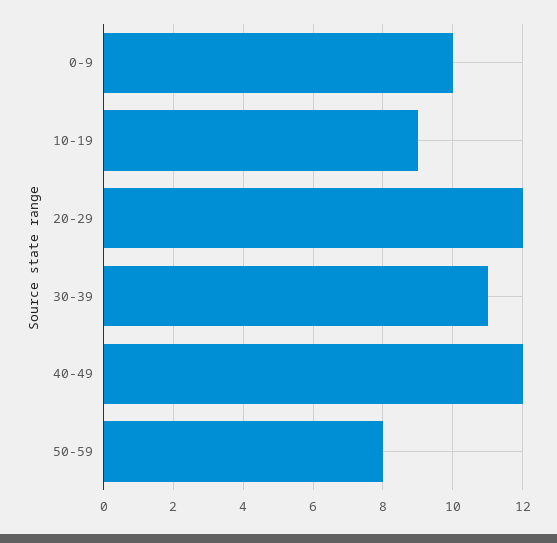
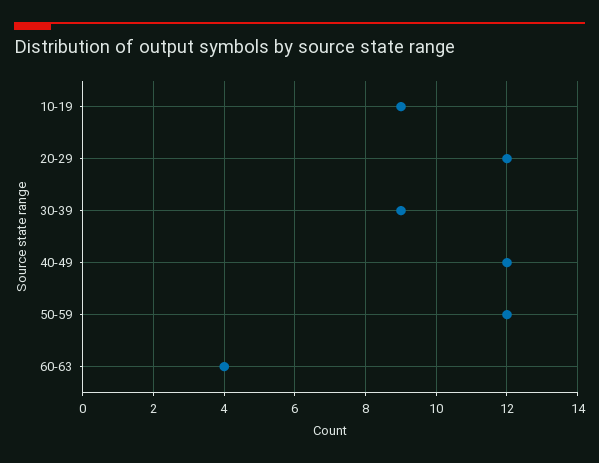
0-9: 10 -> none
30-39: 11 -> 9
50-59: 8 -> 12
60-63: none -> 4

